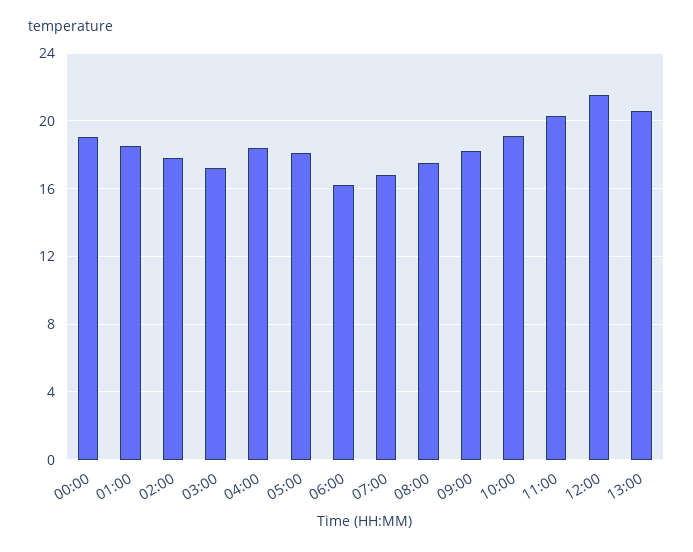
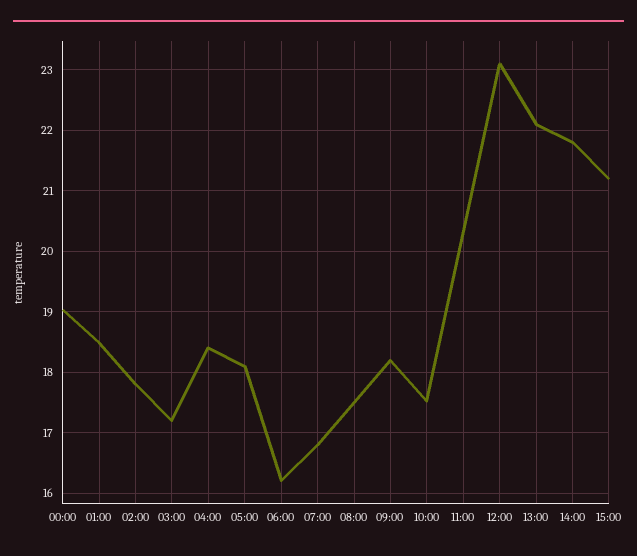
10:00: 19 -> 17.5
12:00: 21.5 -> 23.1
13:00: 20.5 -> 22.1
14:00: none -> 21.8
15:00: none -> 21.2

